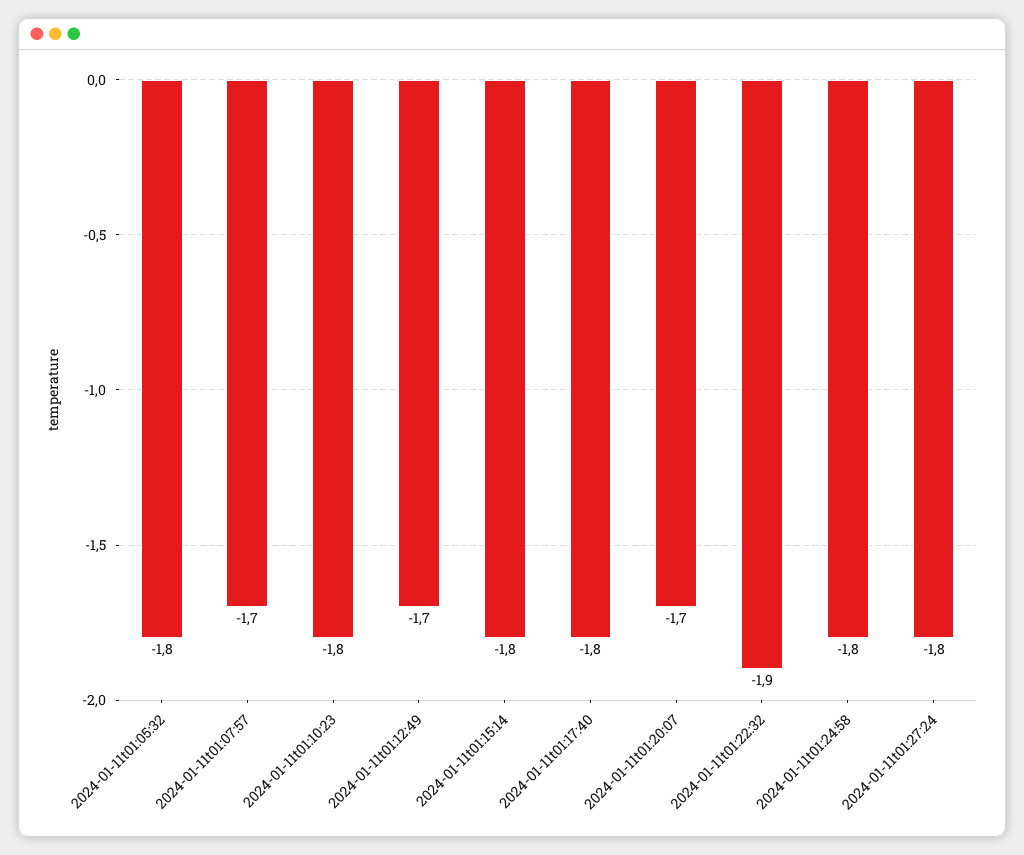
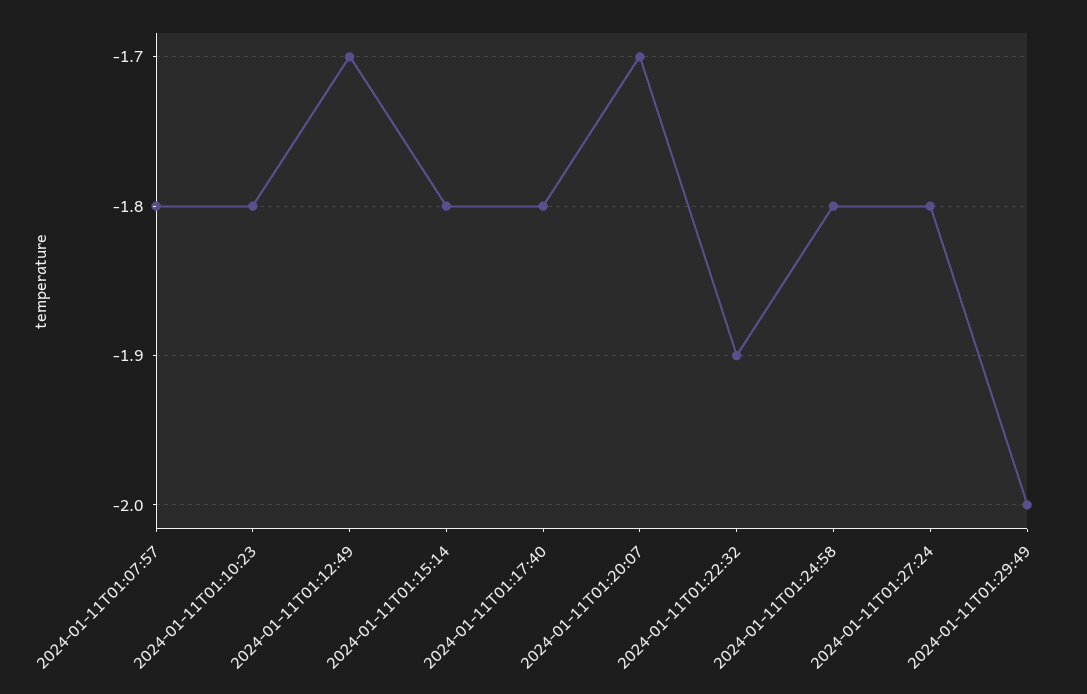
2024-01-11t01:05:32: -1.8 -> none
2024-01-11t01:07:57: -1.7 -> -1.8
2024-01-11T01:29:49: none -> -2

